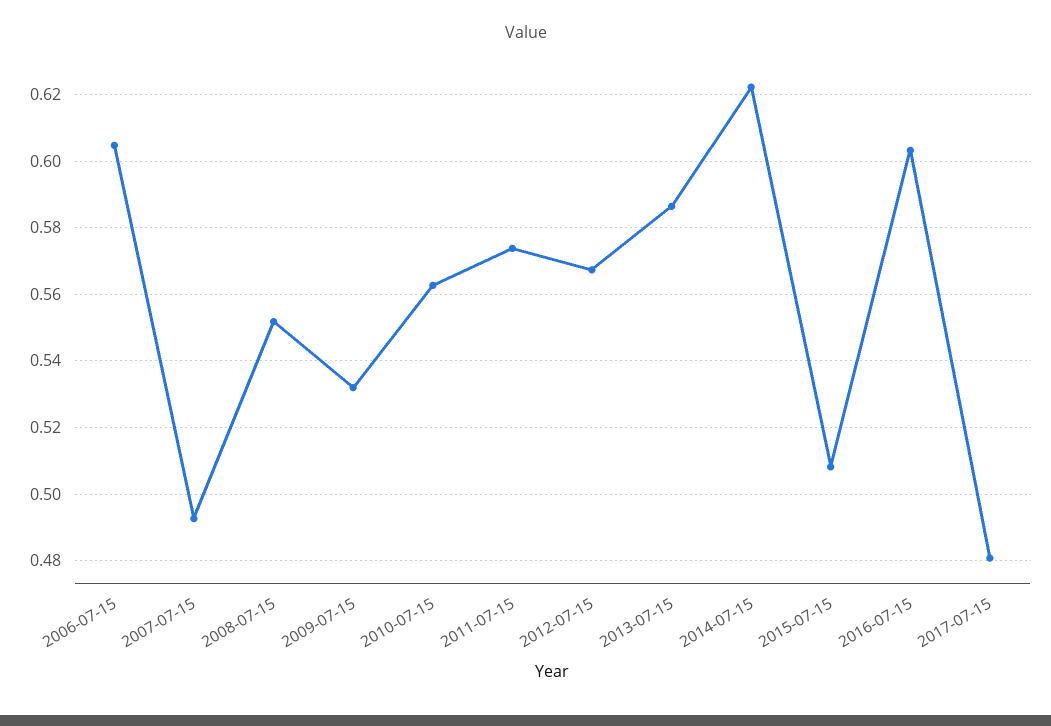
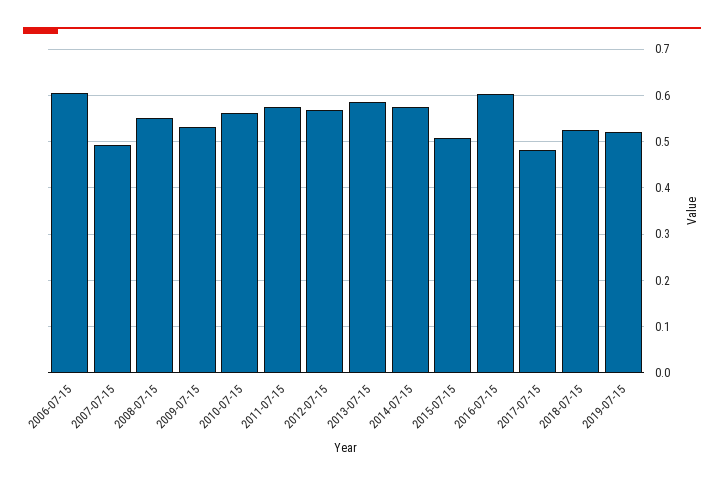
2014-07-15: 0.622 -> 0.58
2018-07-15: none -> 0.52
2019-07-15: none -> 0.52

